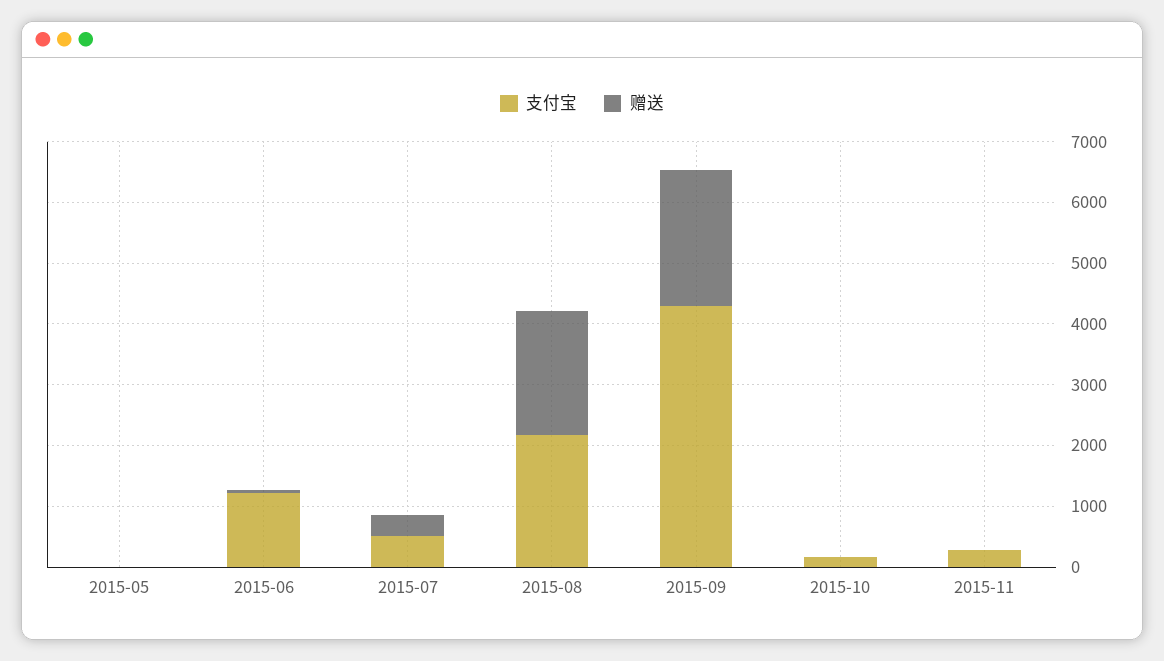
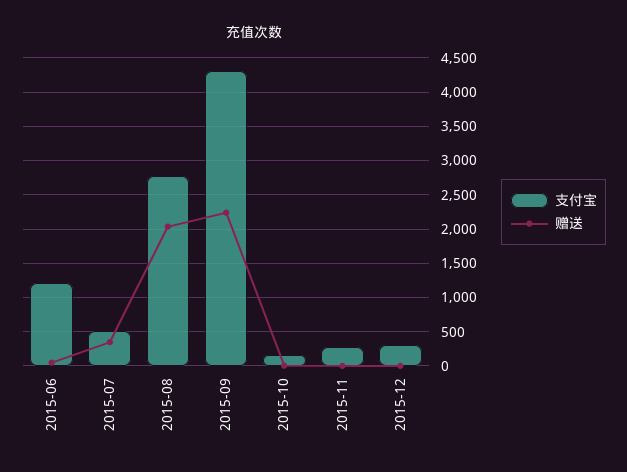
支付宝, 2015-05: 0 -> none
赠送, 2015-05: 0 -> none
支付宝, 2015-08: 2200 -> 2800
支付宝, 2015-12: none -> 300
赠送, 2015-12: none -> 0

